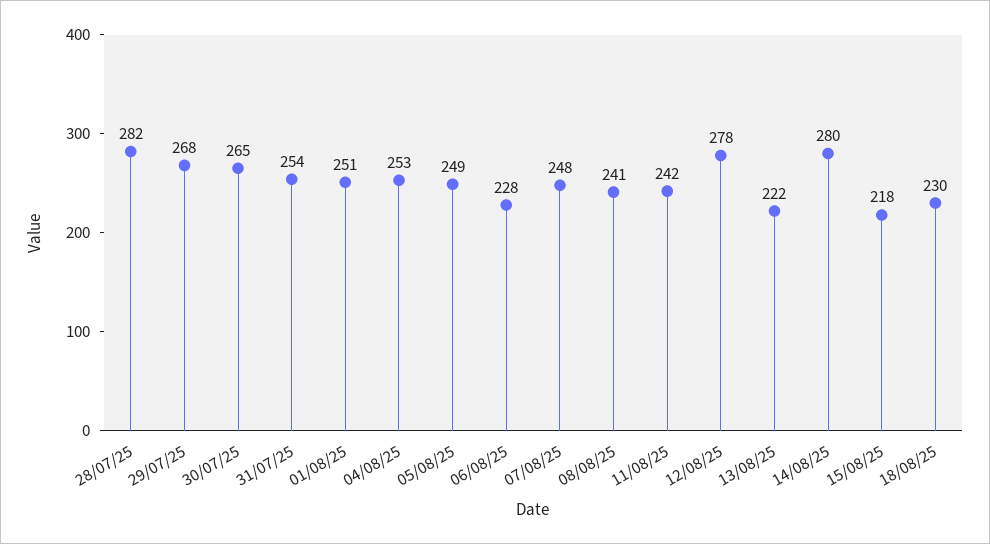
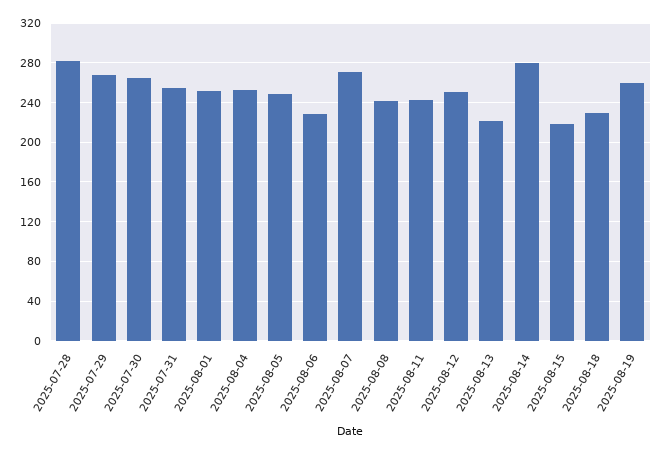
07/08/25: 248 -> 270
12/08/25: 278 -> 250
2025-08-19: none -> 260

